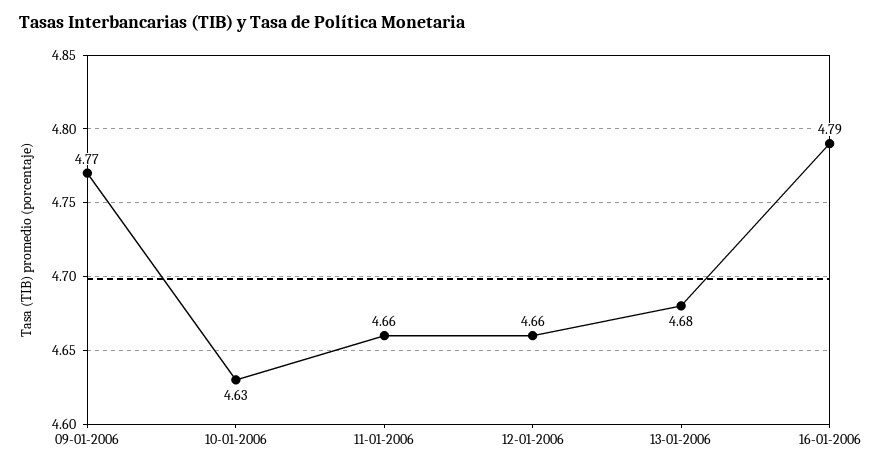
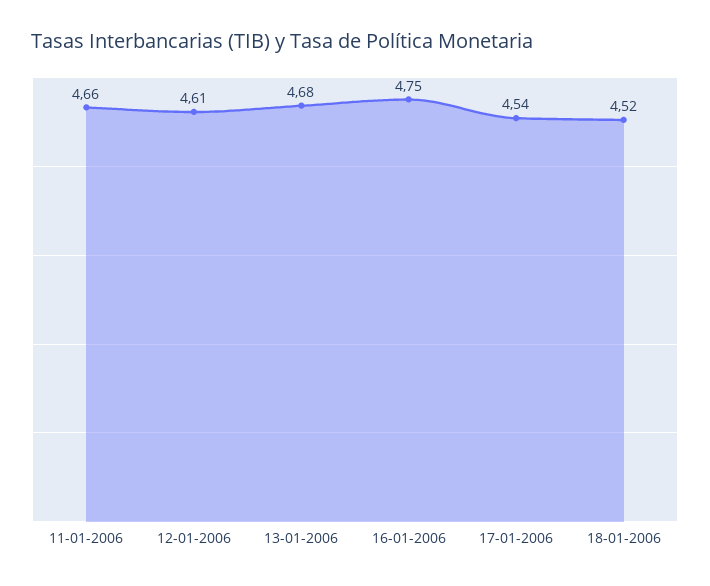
09-01-2006: 4.77 -> none
10-01-2006: 4.63 -> none
12-01-2006: 4.66 -> 4.61
16-01-2006: 4.79 -> 4.75
17-01-2006: none -> 4.54
18-01-2006: none -> 4.52

